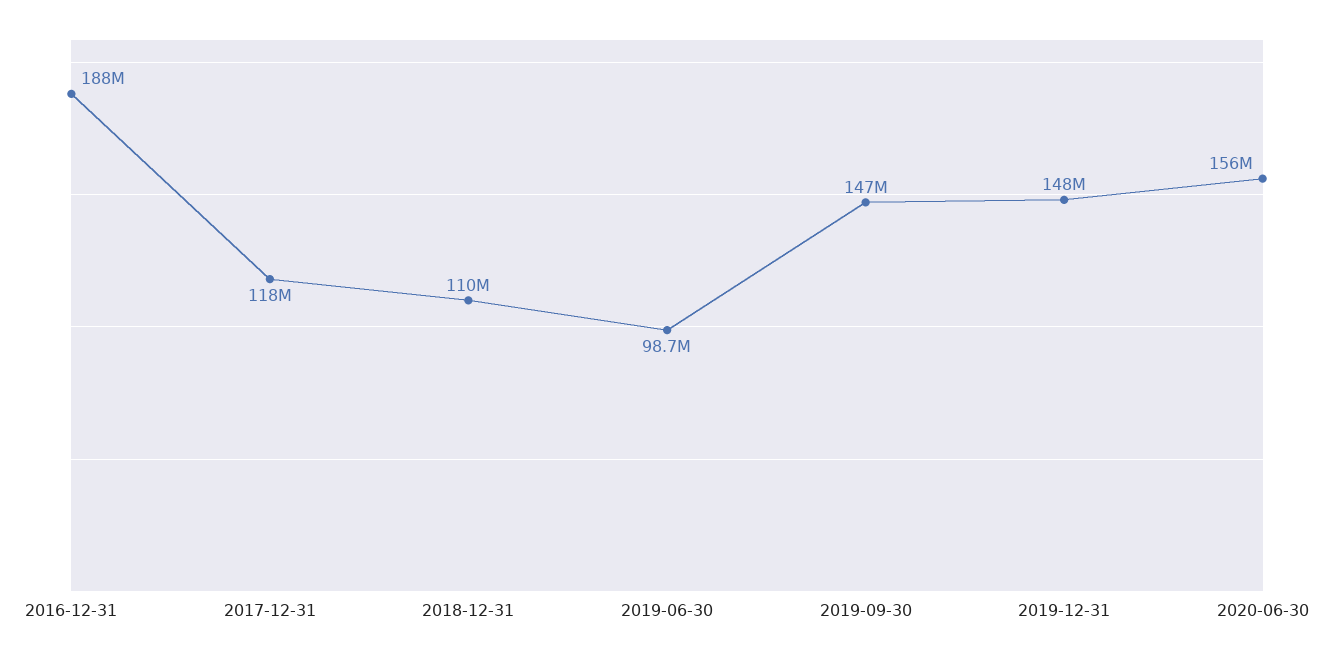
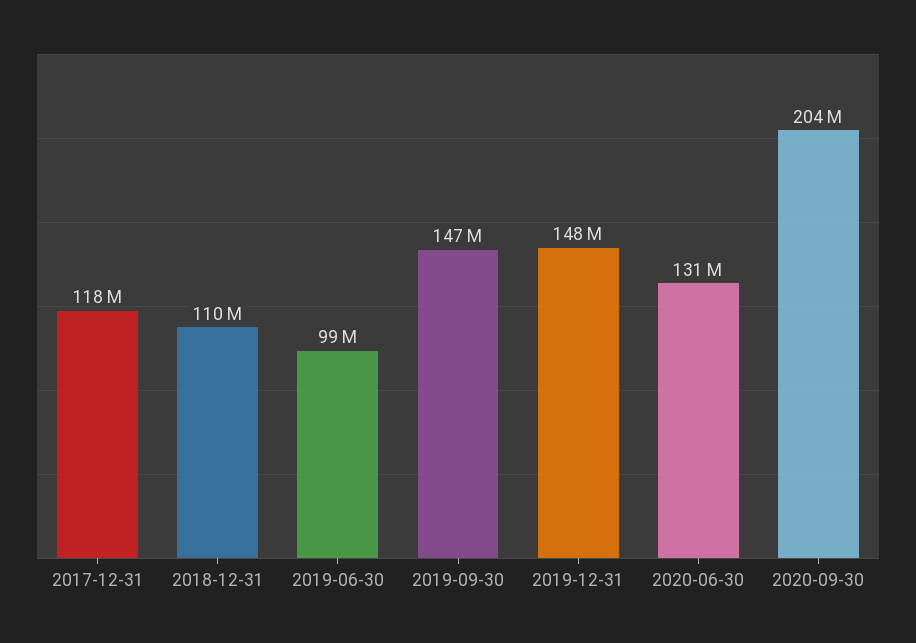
2016-12-31: 188000000 -> none
2020-06-30: 156000000 -> 131000000
2020-09-30: none -> 204000000

